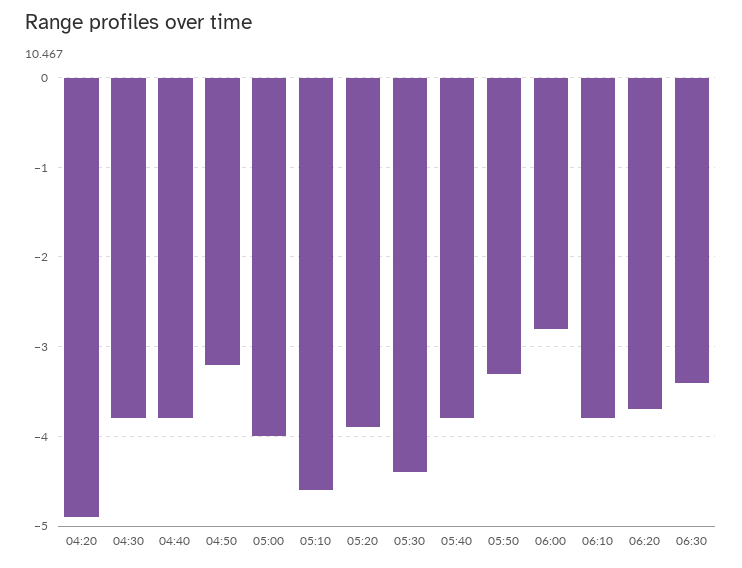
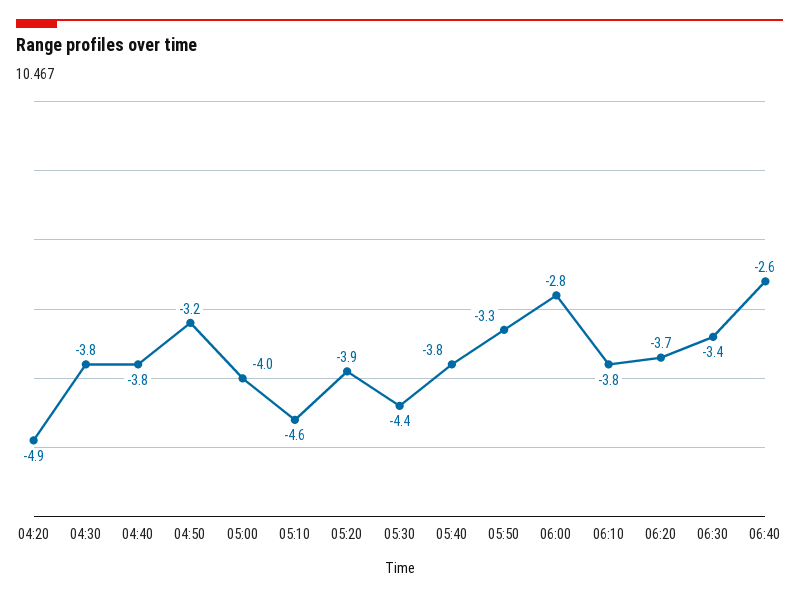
06:40: none -> -2.6

